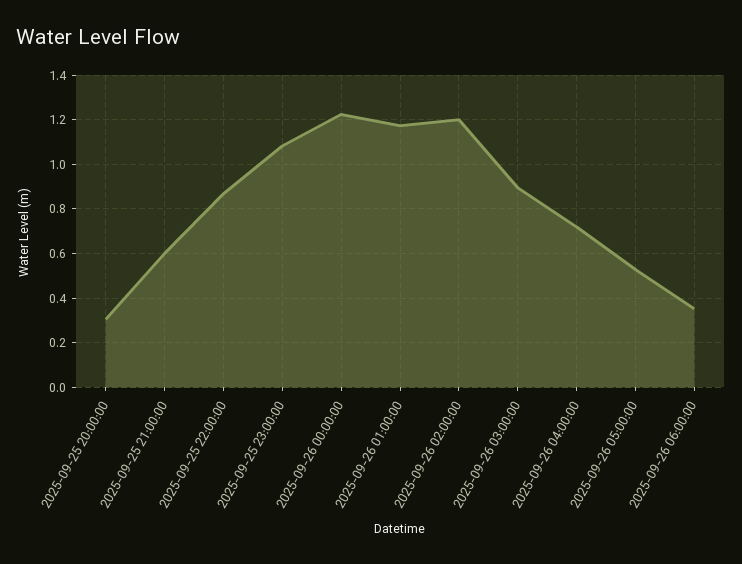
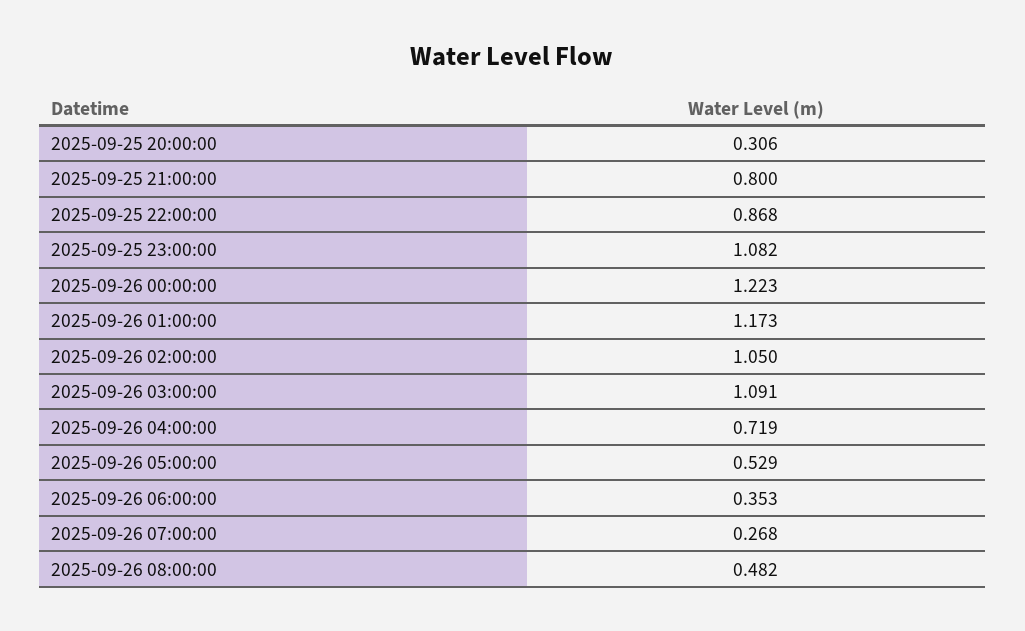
2025-09-25 21:00:00: 0.6 -> 0.8
2025-09-26 02:00:00: 1.2 -> 1.05
2025-09-26 03:00:00: 0.9 -> 1.091
2025-09-26 07:00:00: none -> 0.268
2025-09-26 08:00:00: none -> 0.482

